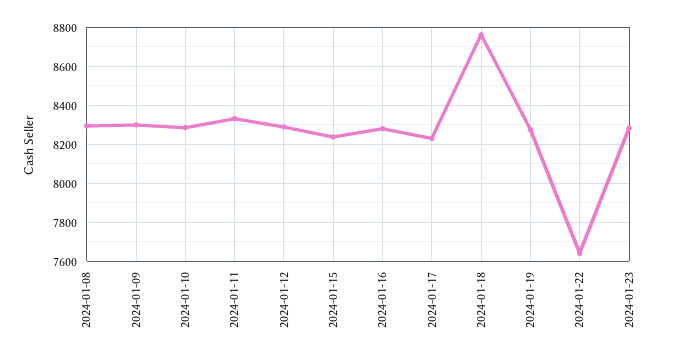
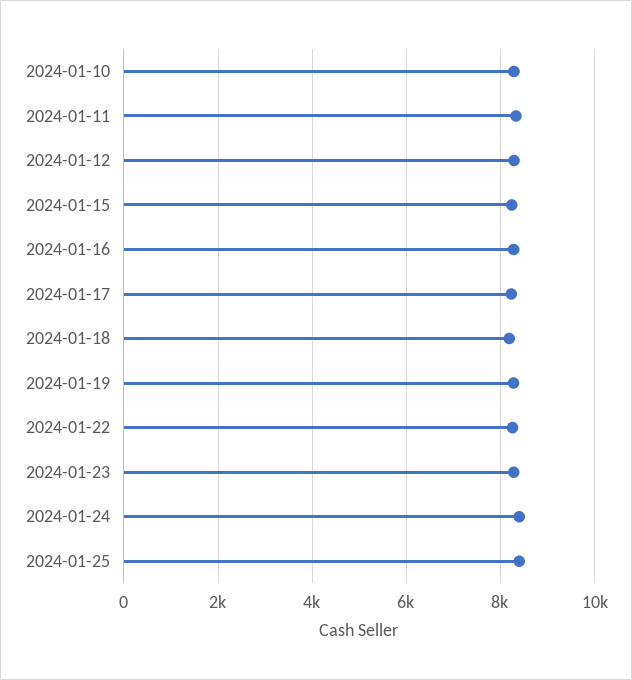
2024-01-08: 8300 -> none
2024-01-09: 8300 -> none
2024-01-18: 8750 -> 8200
2024-01-22: 7650 -> 8200
2024-01-24: none -> 8400
2024-01-25: none -> 8400

